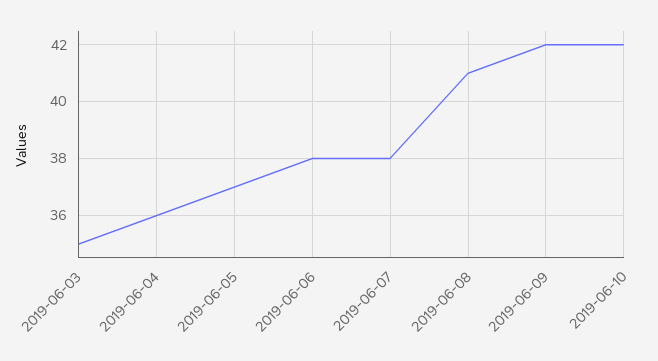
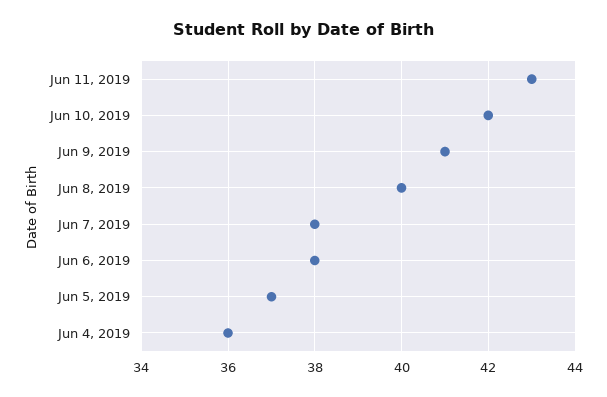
2019-06-03: 35 -> none
2019-06-08: 41 -> 40
2019-06-09: 42 -> 41
Jun 11, 2019: none -> 43

